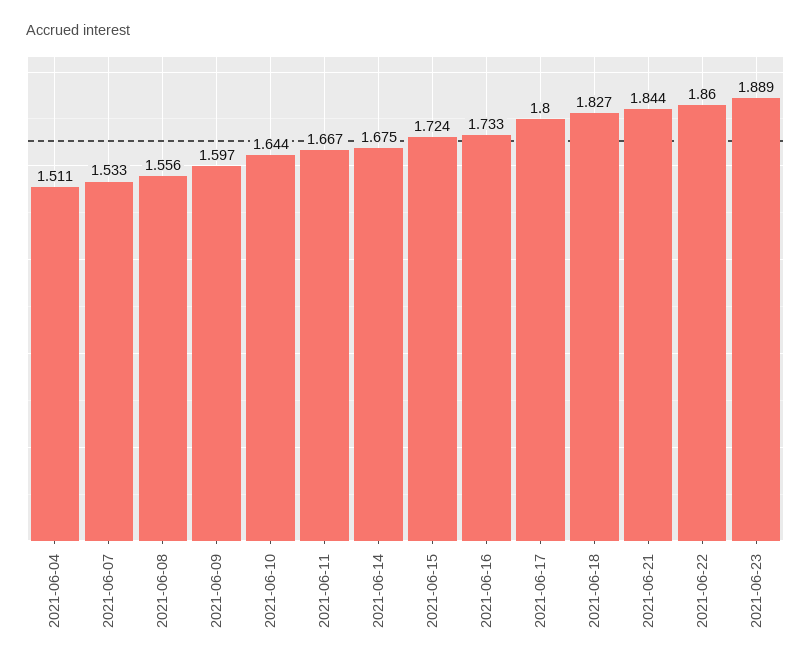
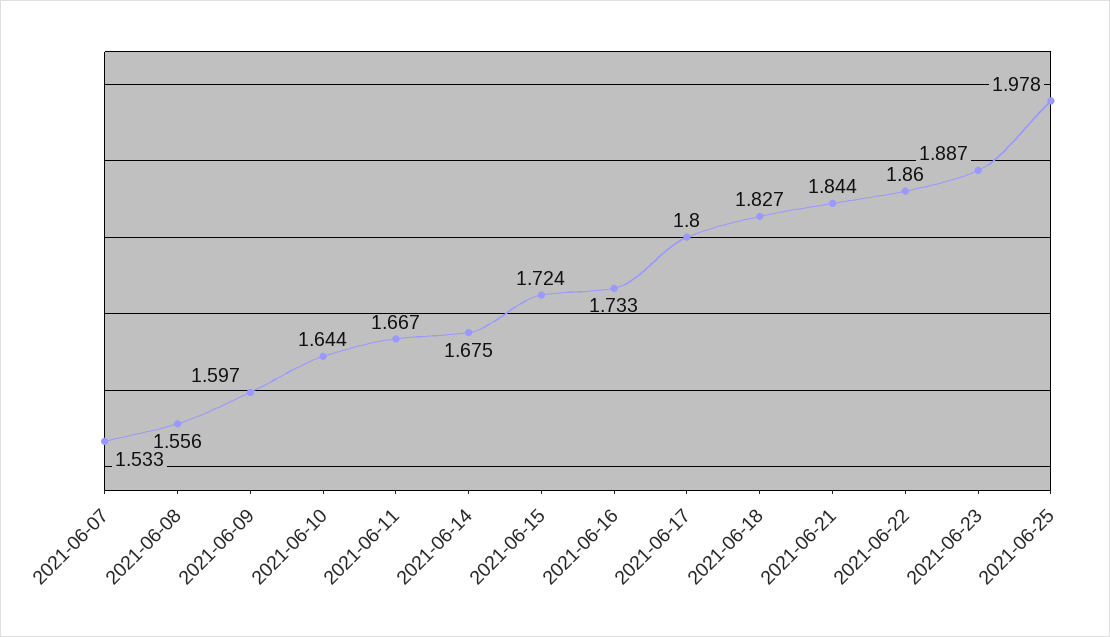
2021-06-04: 1.511 -> none
2021-06-23: 1.889 -> 1.887
2021-06-25: none -> 1.978

